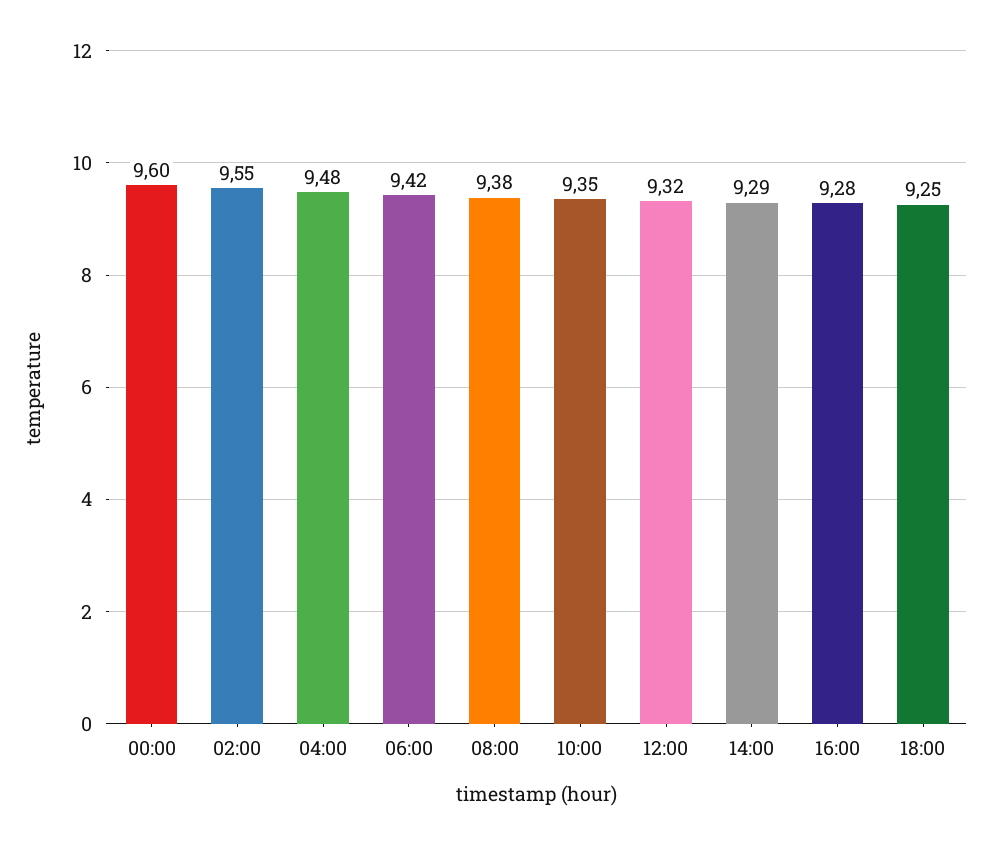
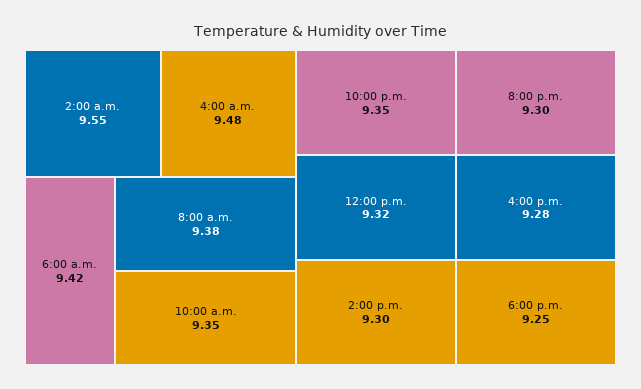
00:00: 9.6 -> none
14:00: 9.29 -> 9.3
10:00 p.m.: none -> 9.35
8:00 p.m.: none -> 9.3

